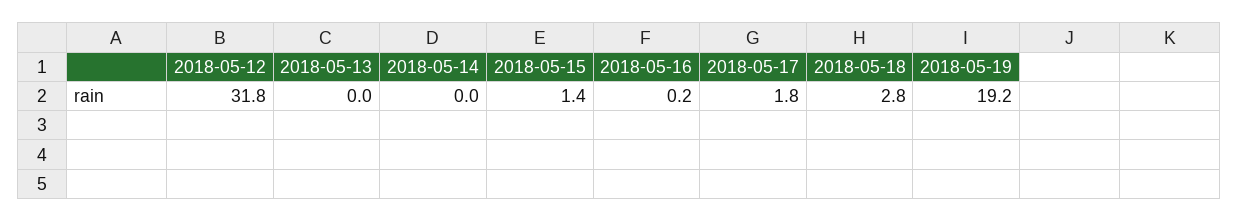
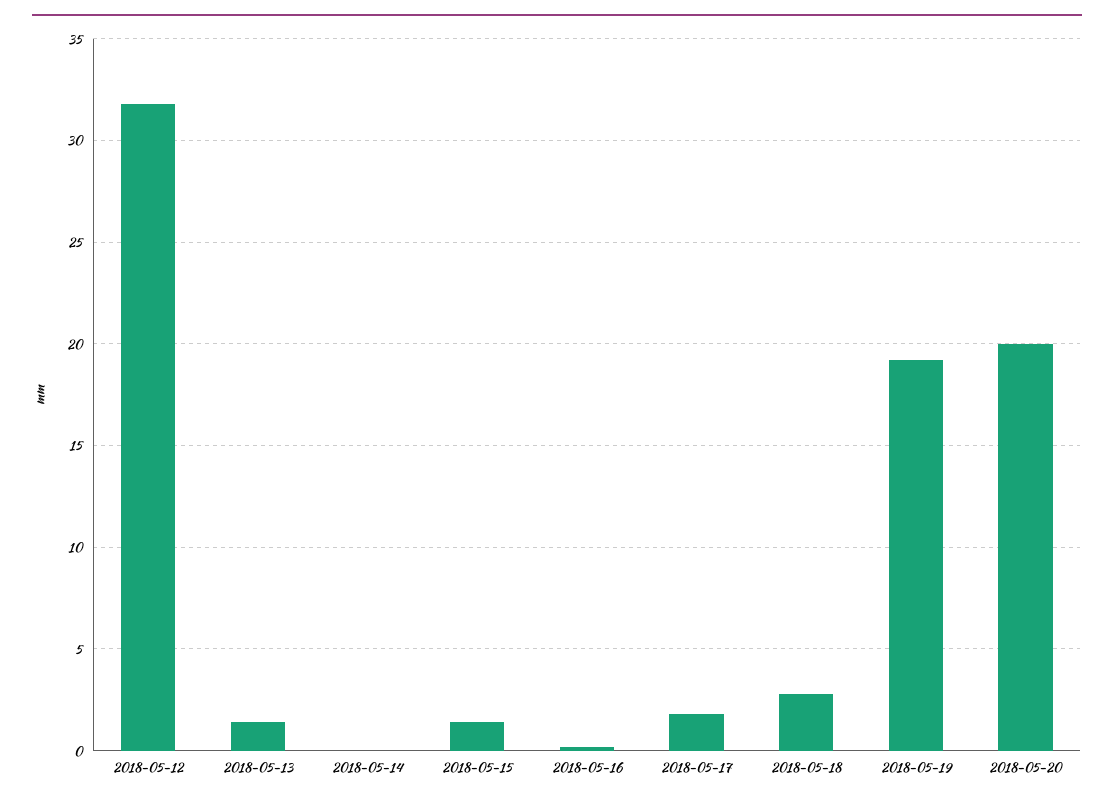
2018-05-13: 0 -> 1.5
2018-05-20: none -> 20

